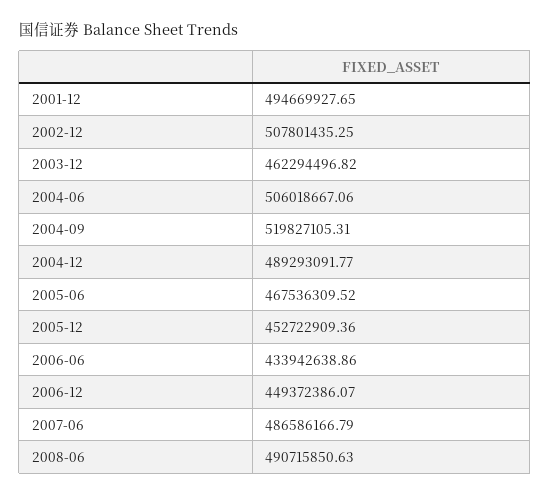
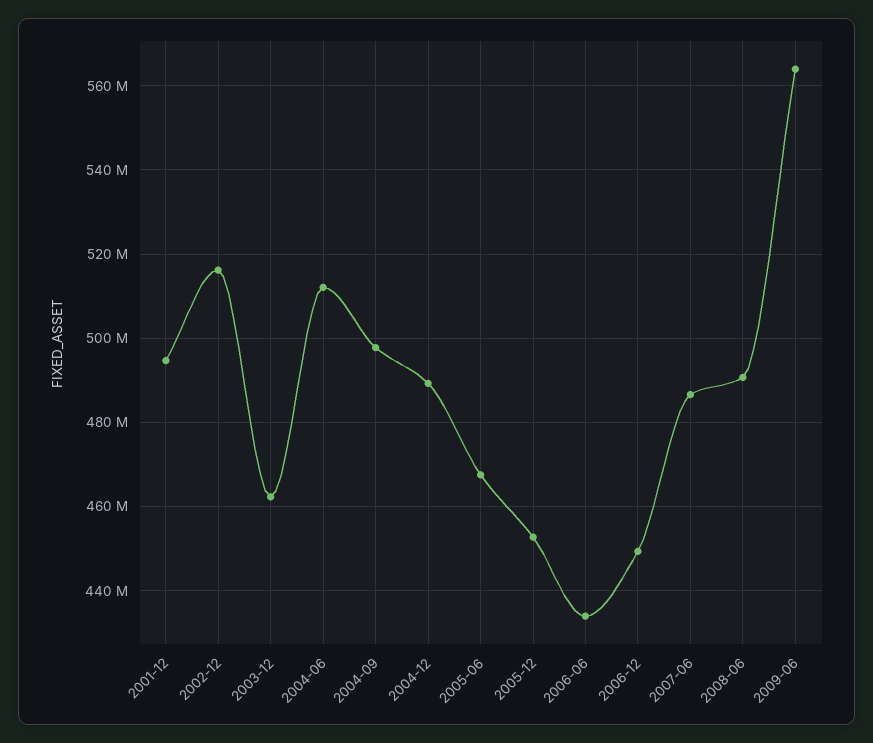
2002-12: 507801435.25 -> 516000000
2004-06: 506018667.06 -> 512000000
2004-09: 519827105.31 -> 498000000
2009-06: none -> 564000000

